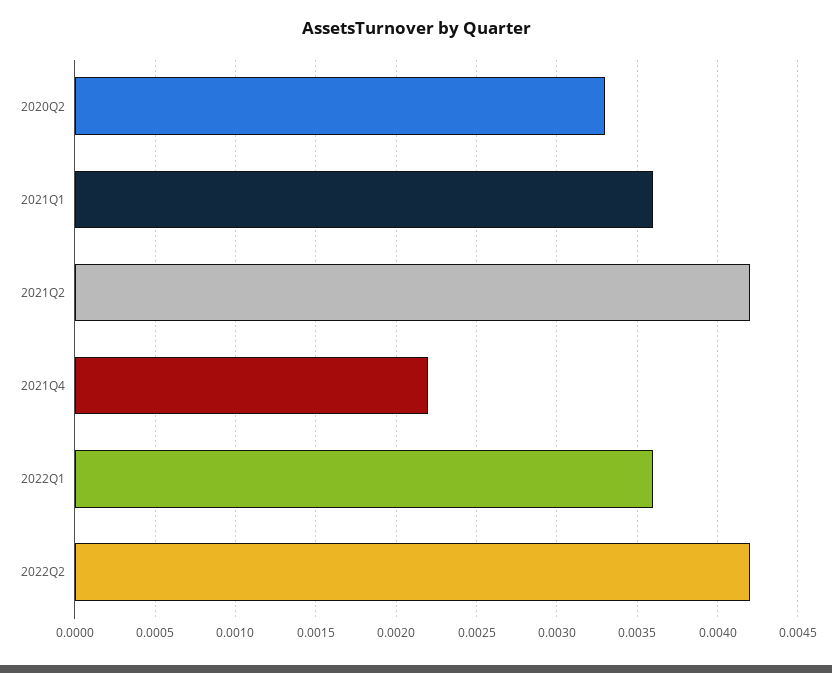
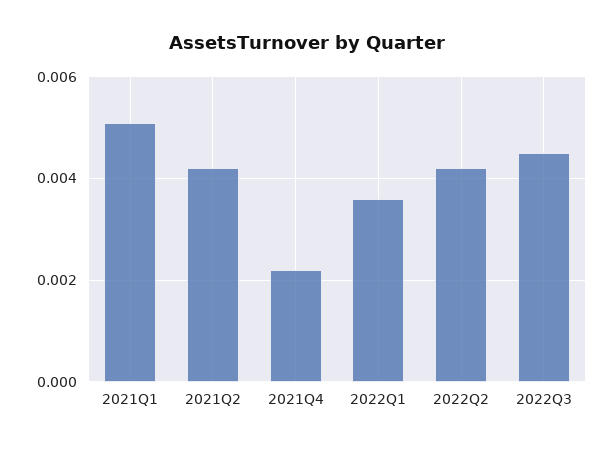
2020Q2: 0.0033 -> none
2021Q1: 0.0036 -> 0.005
2022Q3: none -> 0.0045

